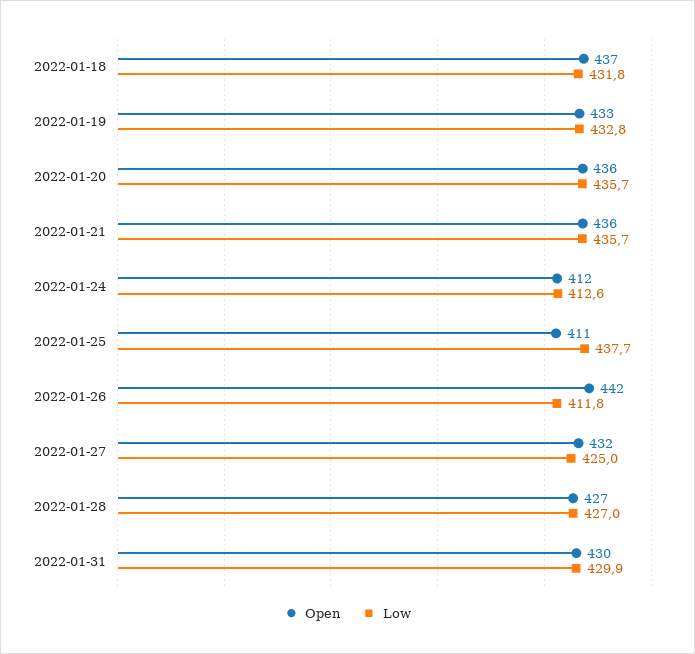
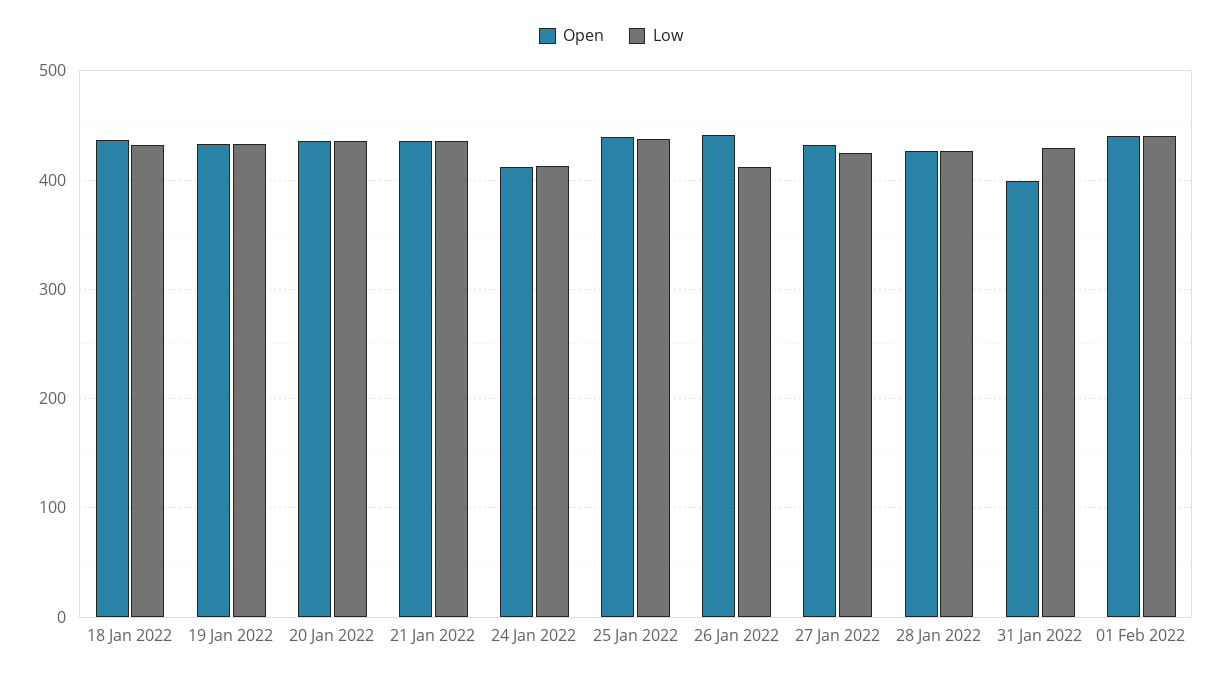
Open, 2022-01-25: 411 -> 440
Open, 2022-01-31: 430 -> 400
Open, 01 Feb 2022: none -> 440
Low, 01 Feb 2022: none -> 440

